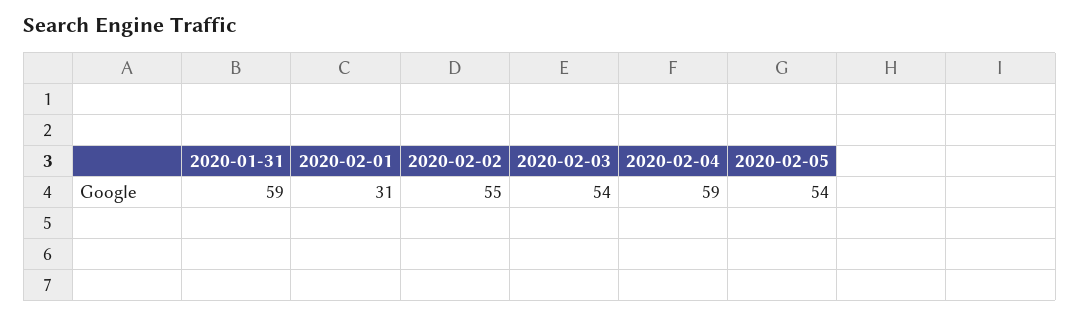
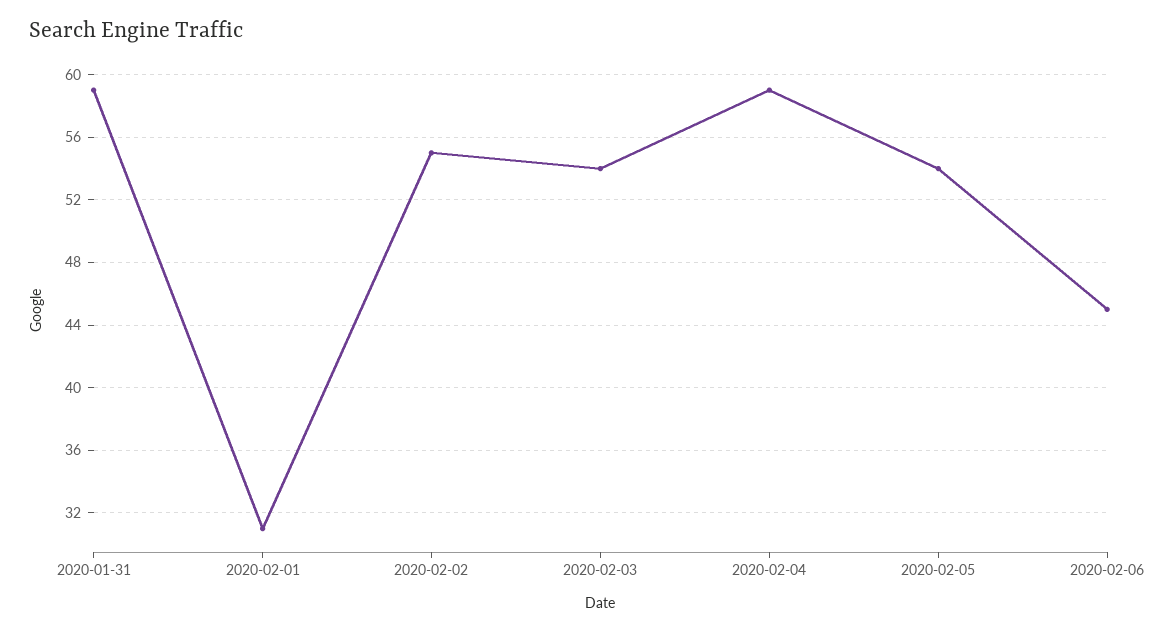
2020-02-06: none -> 45

